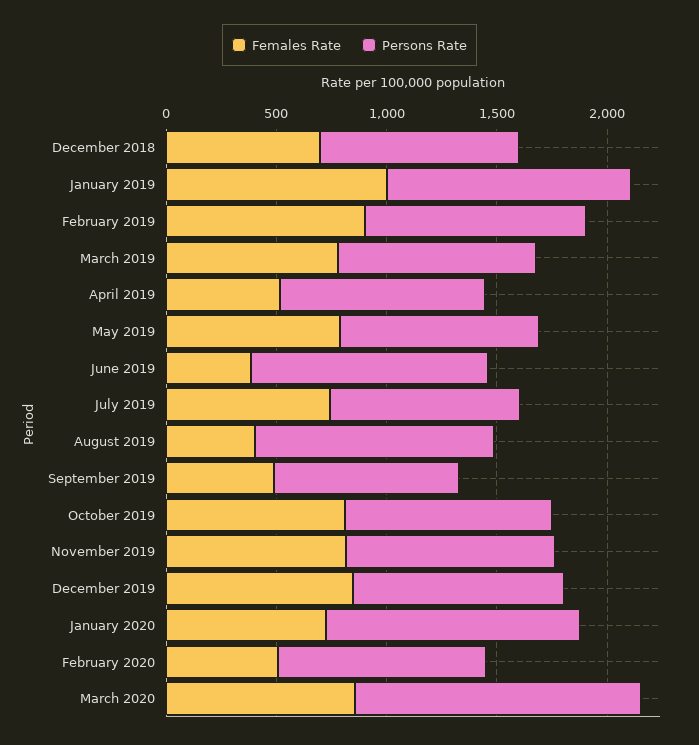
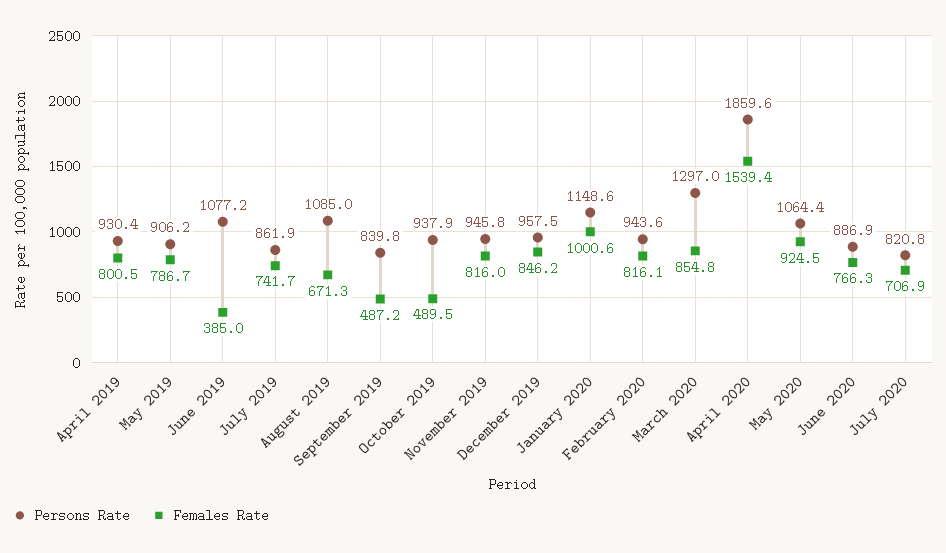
Females Rate, December 2018: 700 -> none
Persons Rate, December 2018: 900 -> none
Females Rate, January 2019: 1000 -> none
Persons Rate, January 2019: 1100 -> none
Females Rate, February 2019: 900 -> none
Persons Rate, February 2019: 1000 -> none
Females Rate, March 2019: 800 -> none
Persons Rate, March 2019: 900 -> none
Females Rate, April 2019: 500 -> 800.5
Females Rate, August 2019: 400 -> 671.3
Females Rate, October 2019: 800 -> 489.5
Females Rate, January 2020: 700 -> 1000.6
Females Rate, February 2020: 500 -> 816.1
Persons Rate, April 2020: none -> 1859.6
Females Rate, April 2020: none -> 1539.4
Persons Rate, May 2020: none -> 1064.4
Females Rate, May 2020: none -> 924.5
Persons Rate, June 2020: none -> 886.9
Females Rate, June 2020: none -> 766.3
Persons Rate, July 2020: none -> 820.8
Females Rate, July 2020: none -> 706.9

